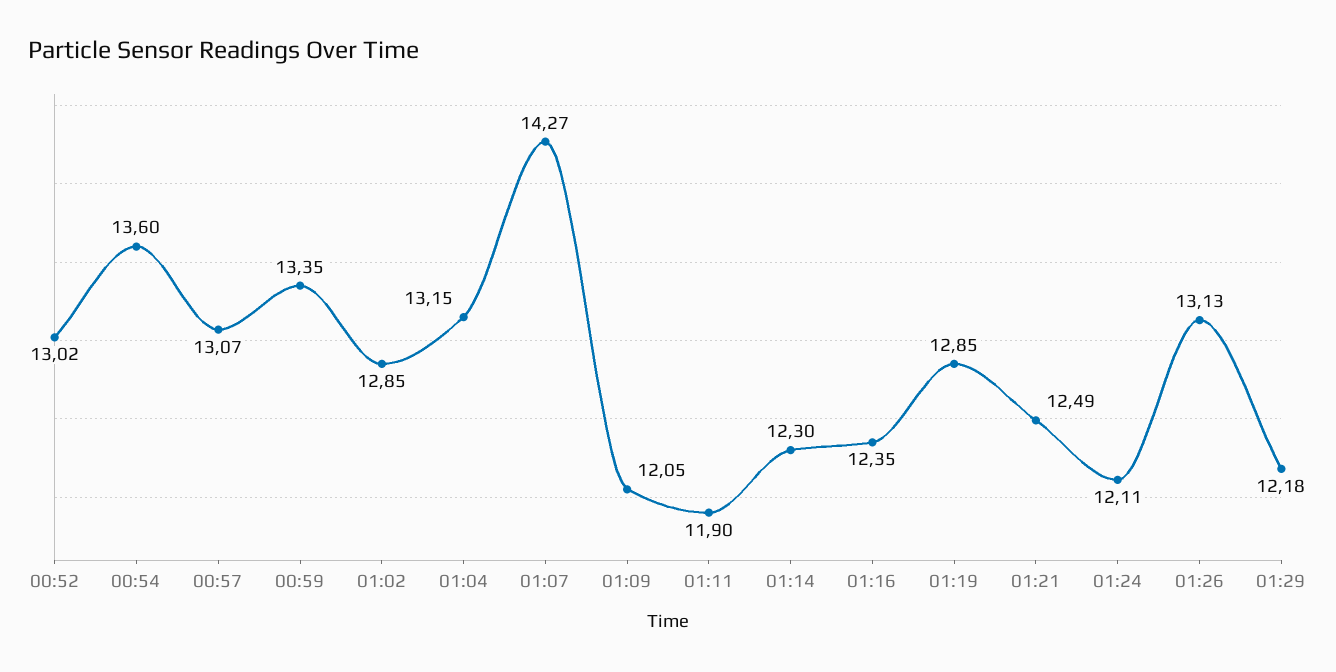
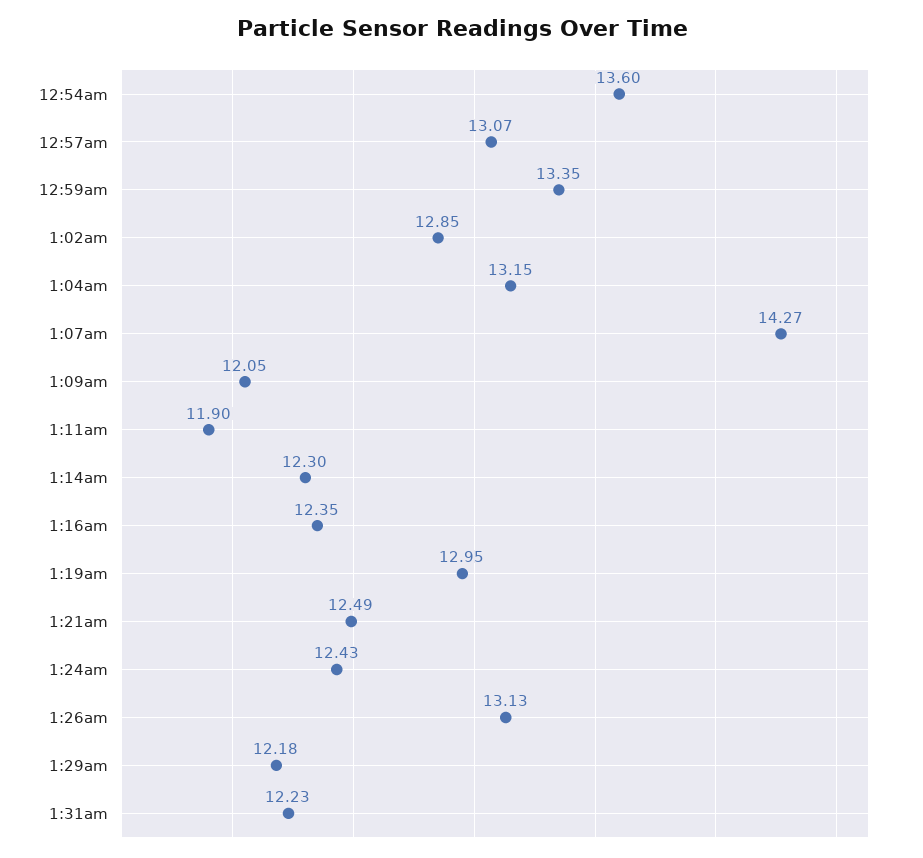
00:52: 13.02 -> none
01:19: 12.85 -> 12.95
01:24: 12.11 -> 12.43
1:31am: none -> 12.23

